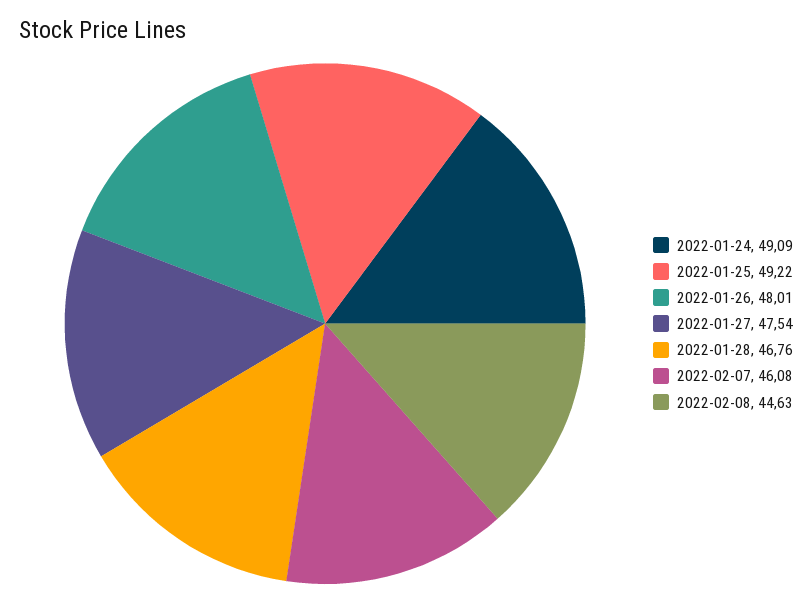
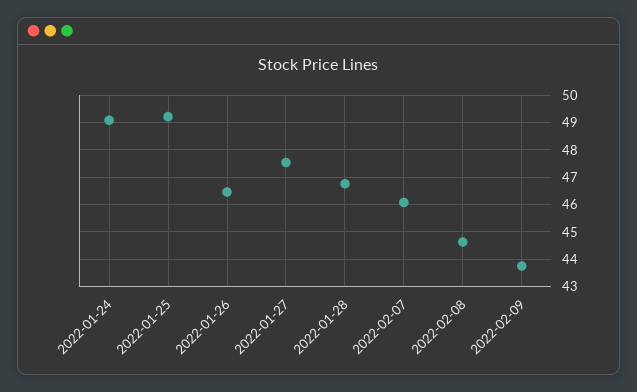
2022-01-26: 48.01 -> 46.5
2022-02-09: none -> 43.75

